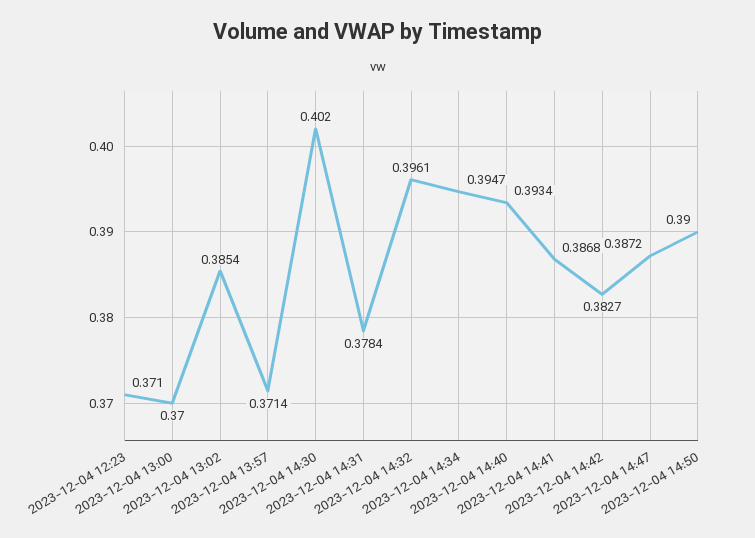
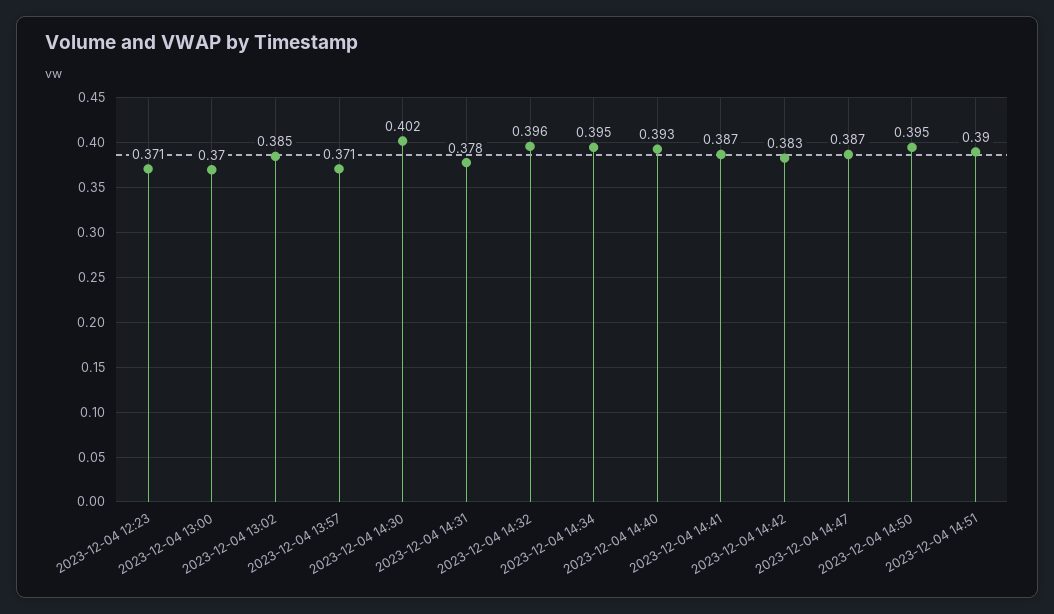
2023-12-04 14:50: 0.39 -> 0.395
2023-12-04 14:51: none -> 0.39

